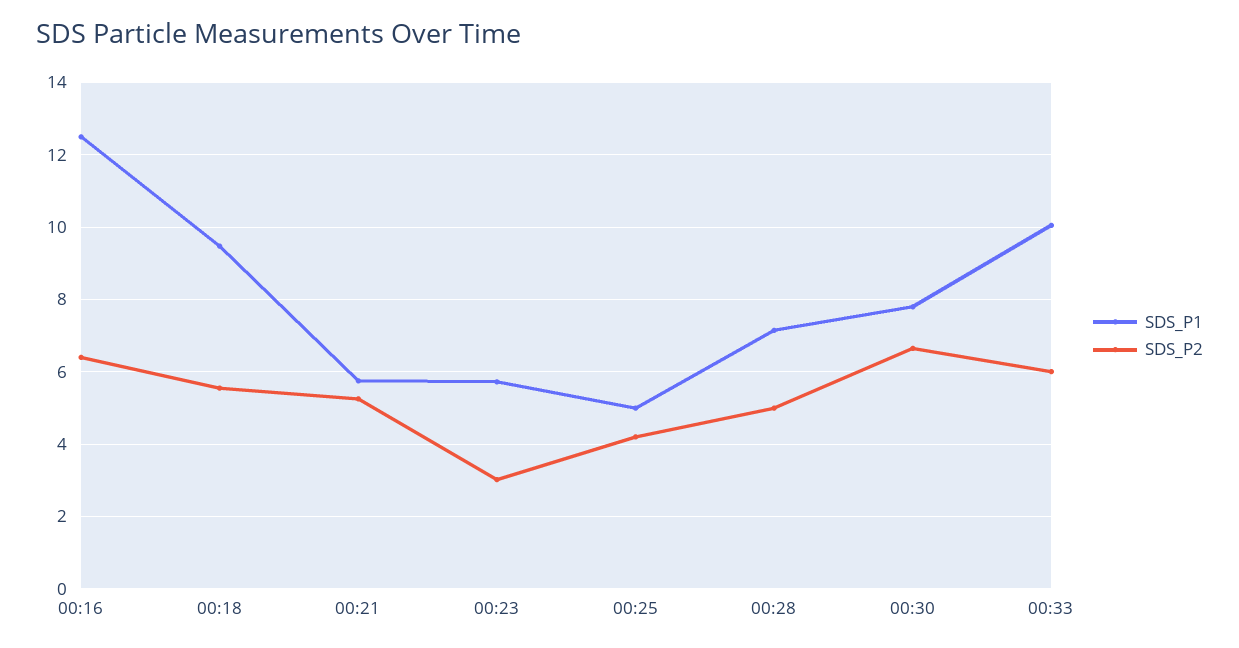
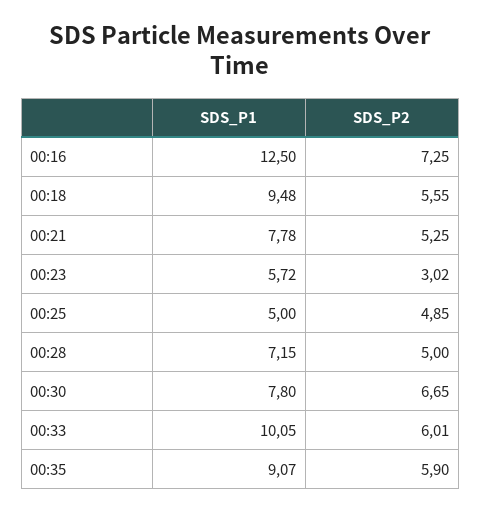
SDS_P2, 00:16: 6.4 -> 7.25
SDS_P1, 00:21: 5.8 -> 7.78
SDS_P2, 00:25: 4.2 -> 4.85
SDS_P1, 00:35: none -> 9.07
SDS_P2, 00:35: none -> 5.9

